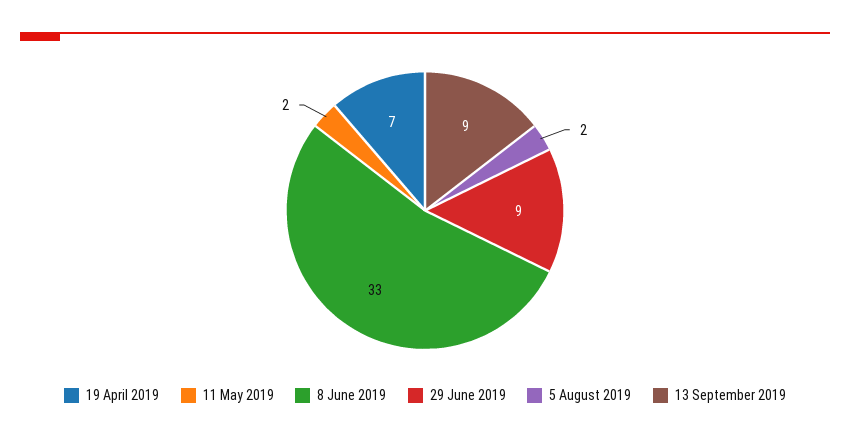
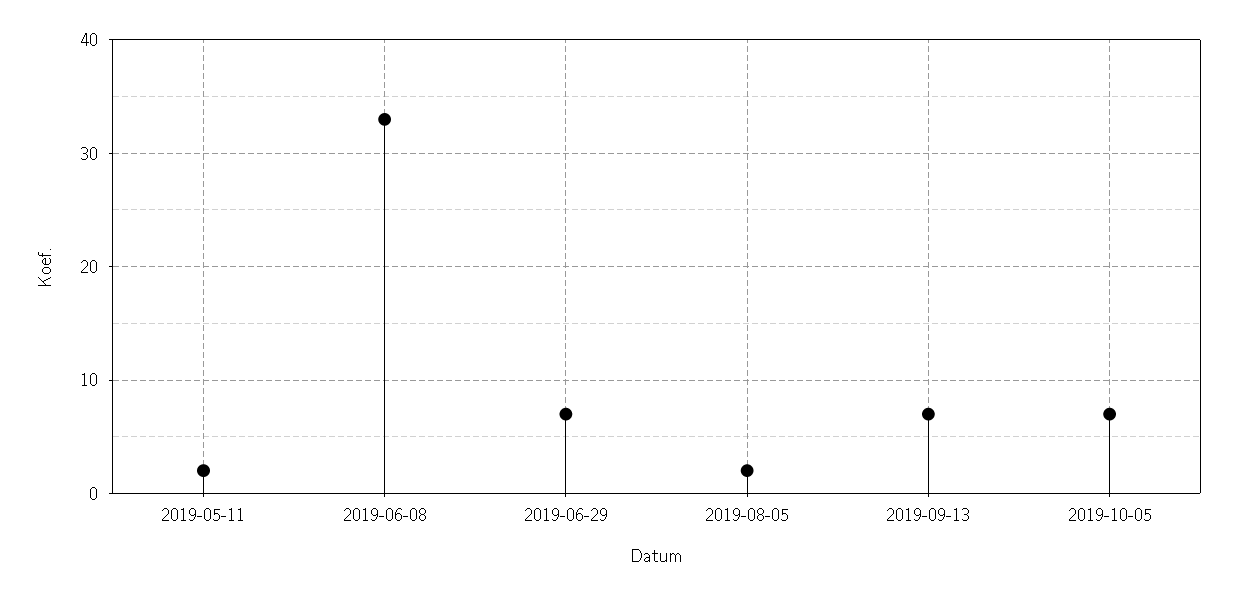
19 April 2019: 7 -> none
29 June 2019: 9 -> 7
13 September 2019: 9 -> 7
2019-10-05: none -> 7

